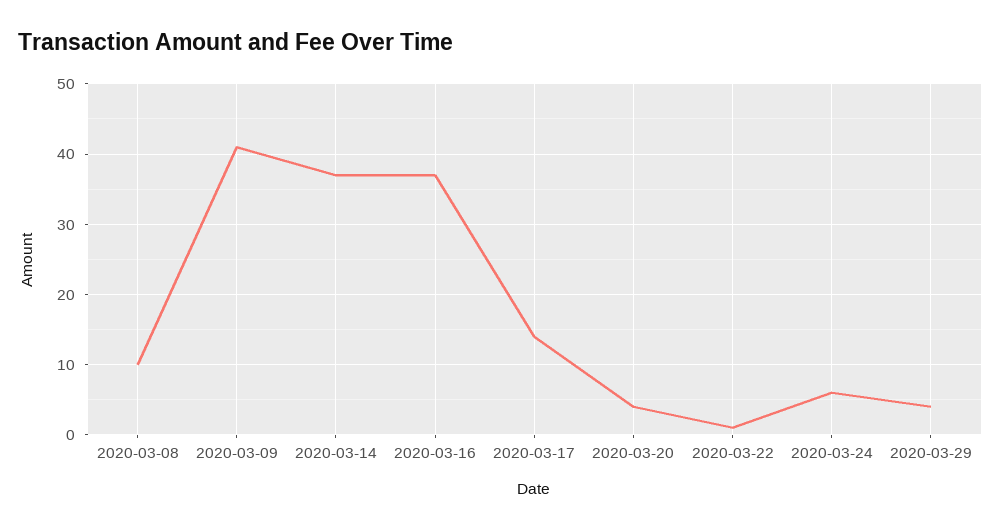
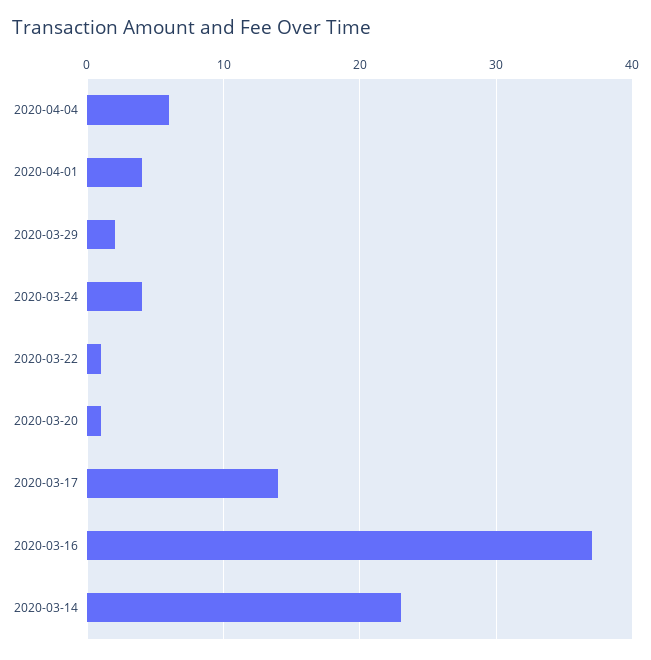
2020-03-08: 10 -> none
2020-03-09: 41 -> none
2020-03-14: 37 -> 23
2020-03-20: 4 -> 1
2020-03-24: 6 -> 4
2020-03-29: 4 -> 2
2020-04-04: none -> 6
2020-04-01: none -> 4

